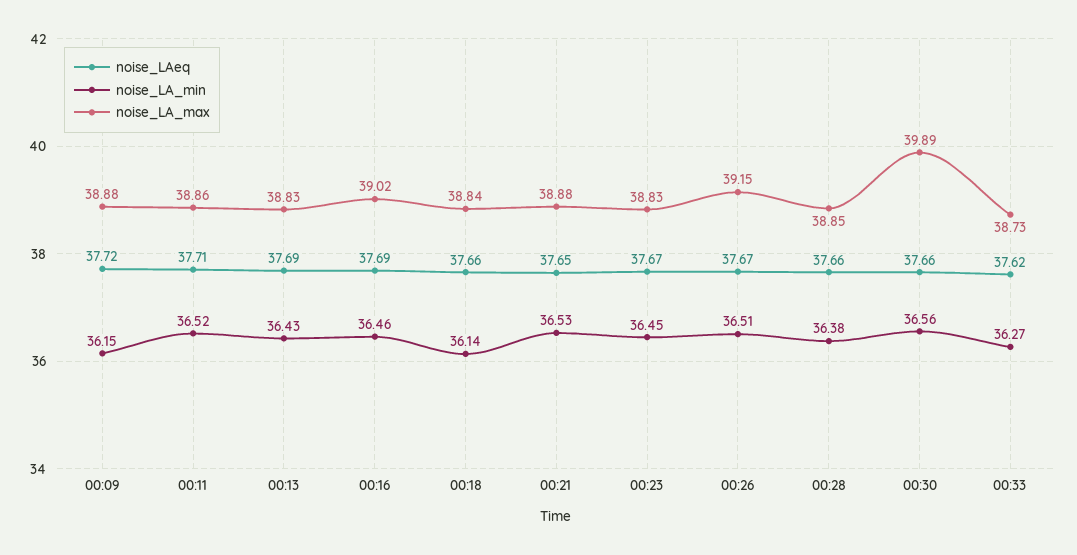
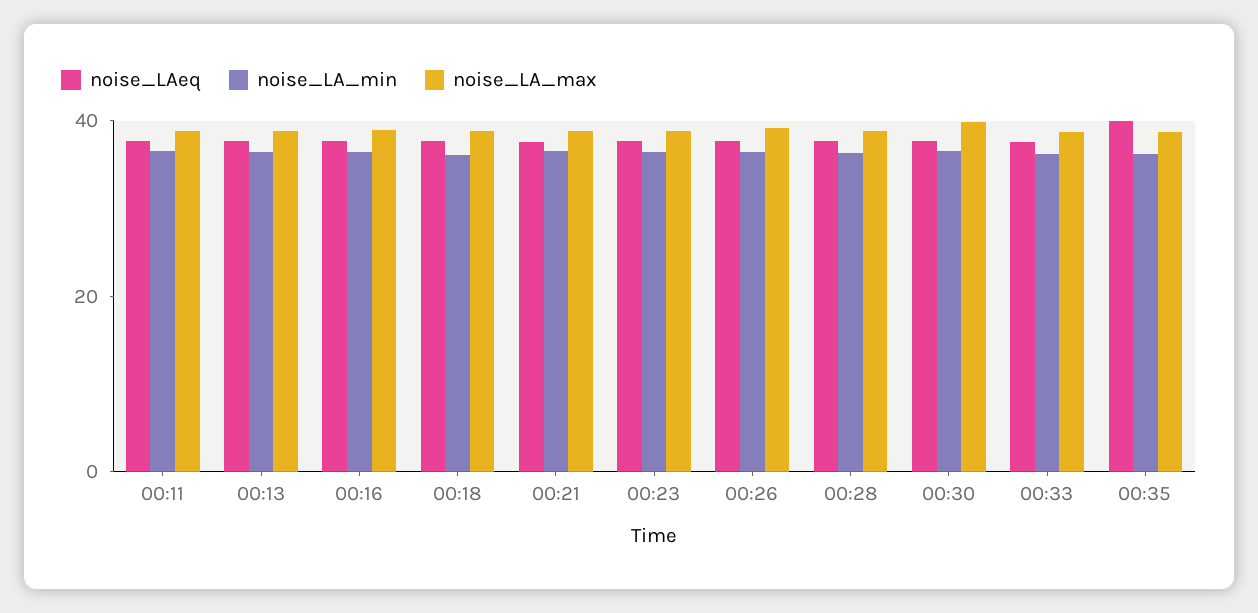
noise_LAeq, 00:09: 37.72 -> none
noise_LA_min, 00:09: 36.15 -> none
noise_LA_max, 00:09: 38.88 -> none
noise_LAeq, 00:35: none -> 40
noise_LA_min, 00:35: none -> 35
noise_LA_max, 00:35: none -> 40

